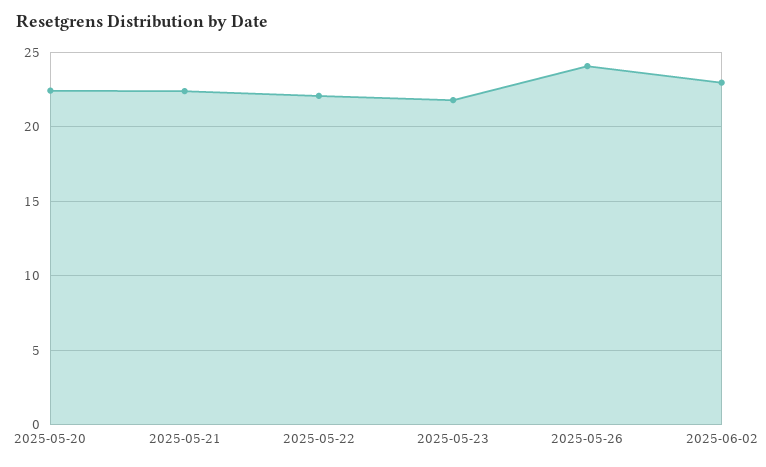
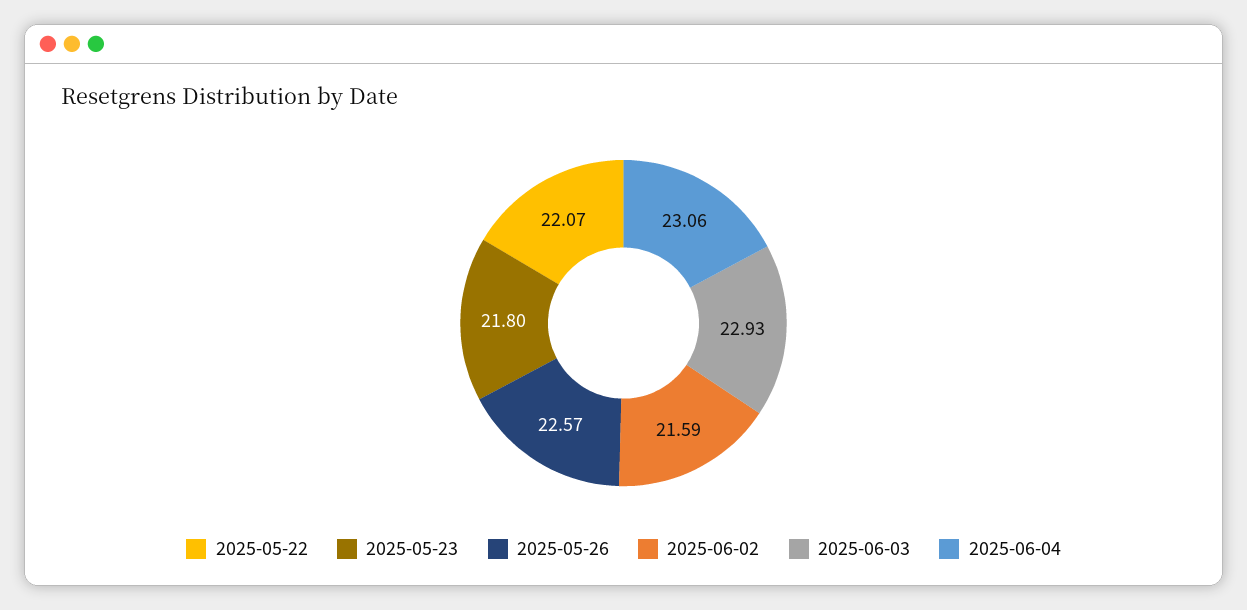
2025-05-20: 22.5 -> none
2025-05-21: 22.5 -> none
2025-05-26: 24 -> 22.57
2025-06-02: 23 -> 21.59
2025-06-03: none -> 22.93
2025-06-04: none -> 23.06

